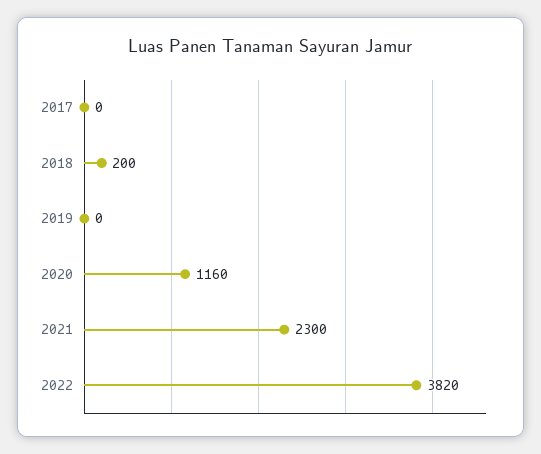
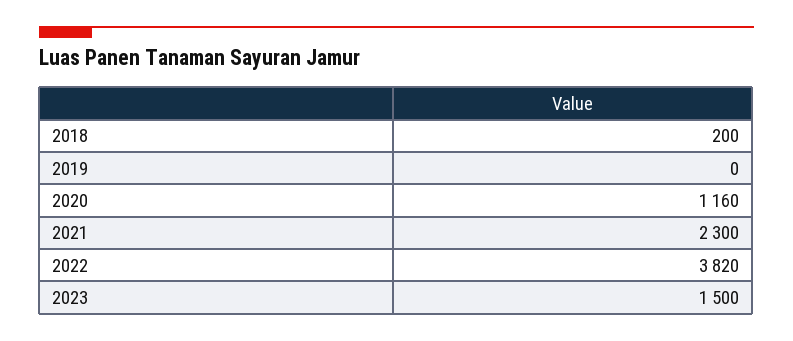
2017: 0 -> none
2023: none -> 1500

